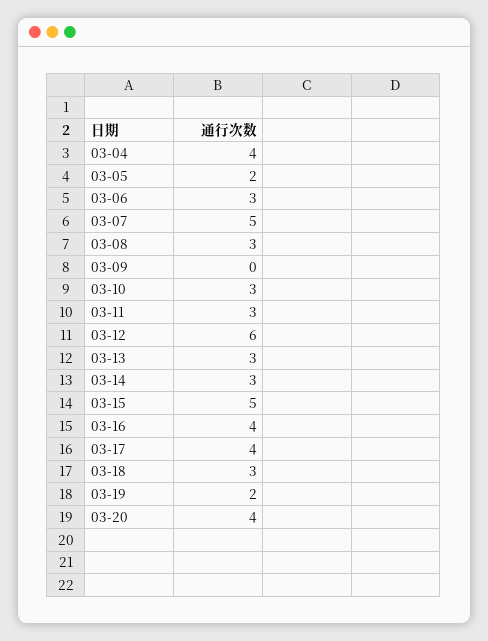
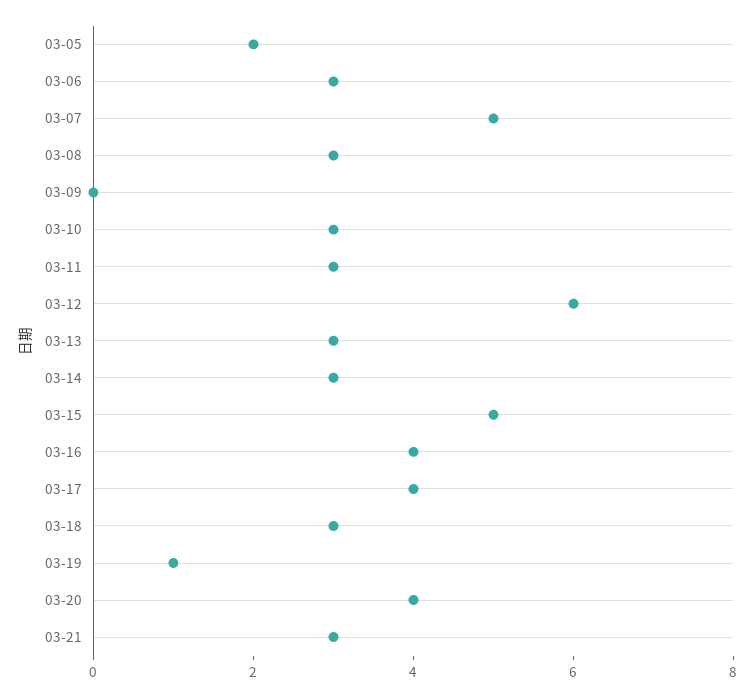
03-04: 4 -> none
03-19: 2 -> 1
03-21: none -> 3

